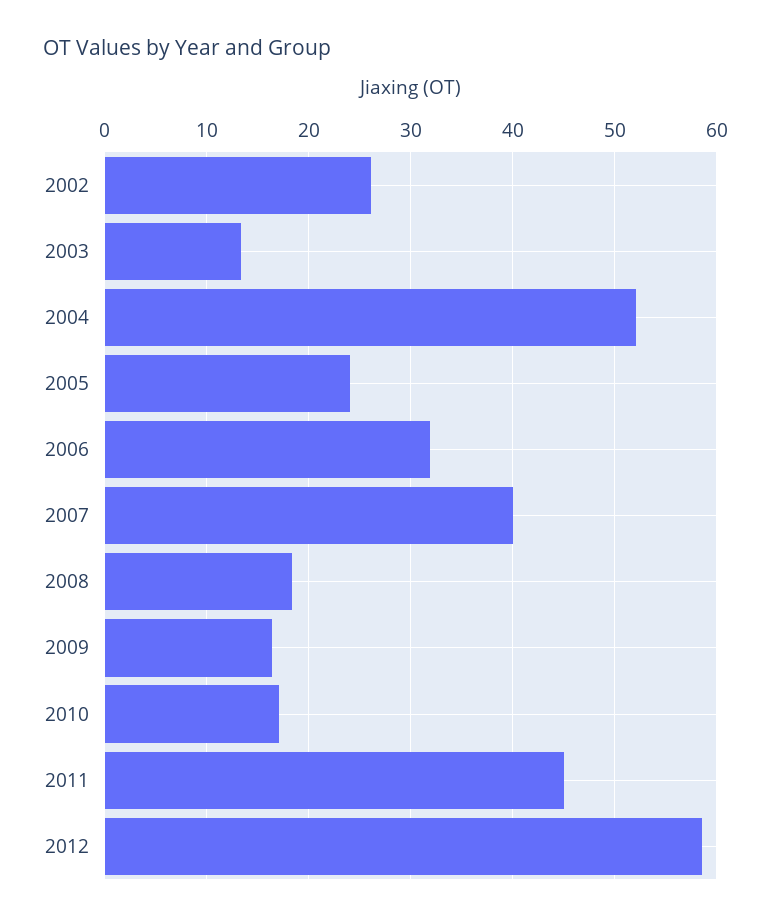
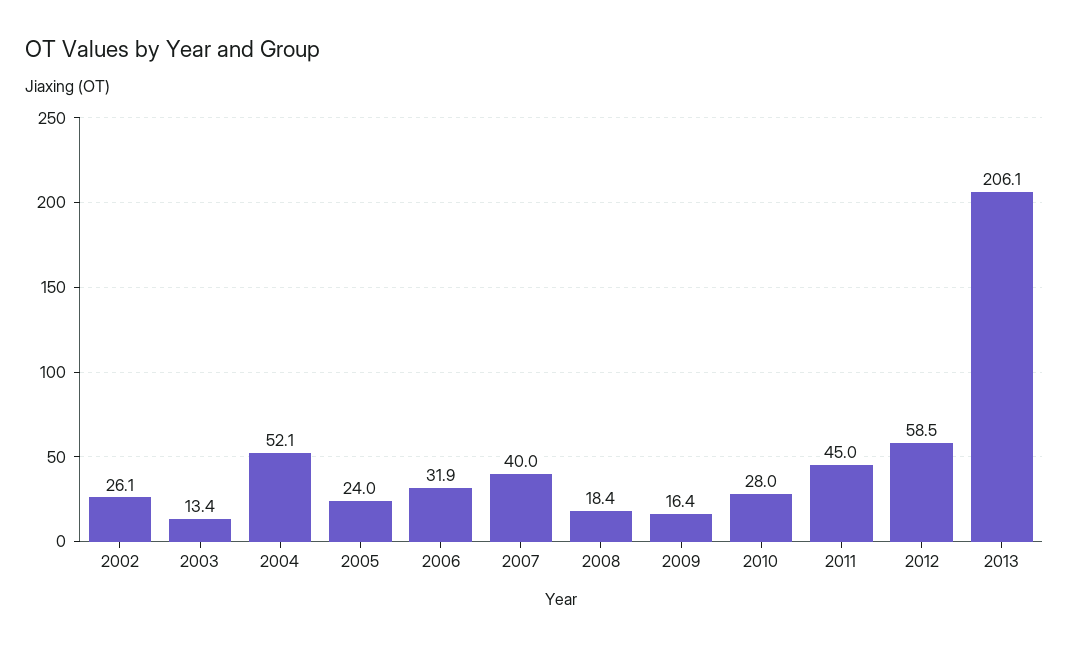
2010: 17 -> 28
2013: none -> 206.1

